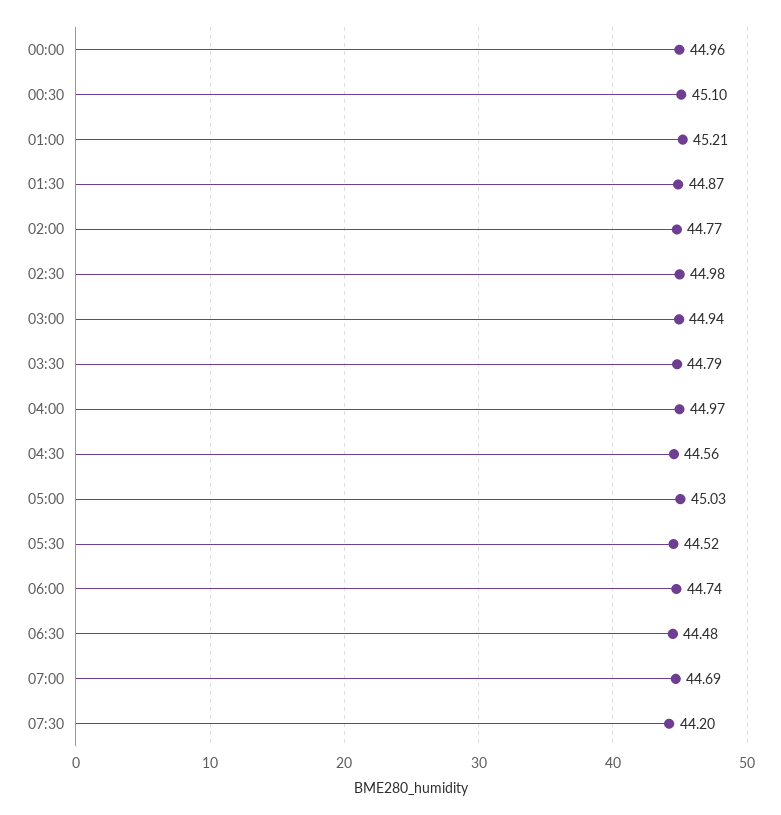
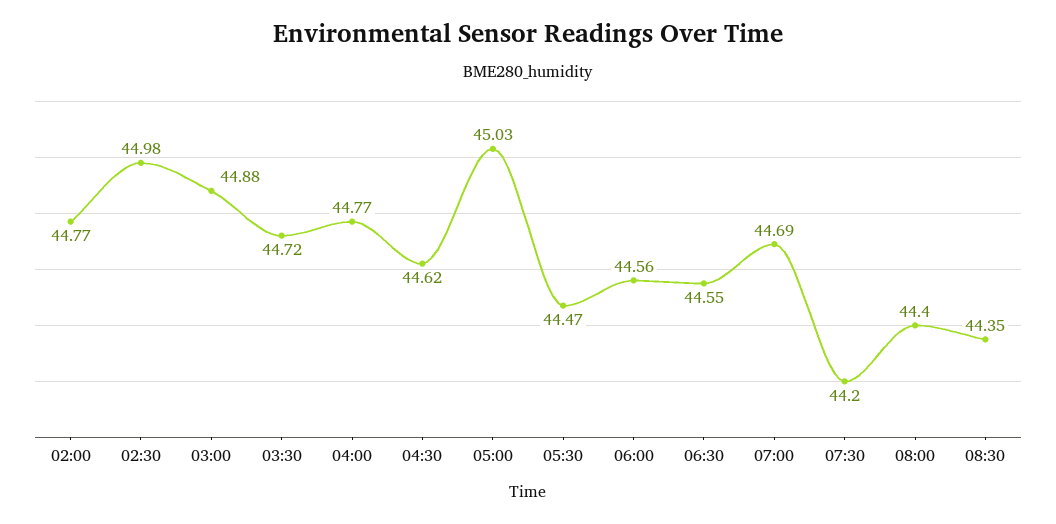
00:00: 44.96 -> none
00:30: 45.1 -> none
01:00: 45.21 -> none
01:30: 44.87 -> none
03:00: 44.94 -> 44.88
03:30: 44.79 -> 44.72
04:00: 44.97 -> 44.77
04:30: 44.56 -> 44.62
05:30: 44.52 -> 44.47
06:00: 44.74 -> 44.56
06:30: 44.48 -> 44.55
08:00: none -> 44.4
08:30: none -> 44.35

